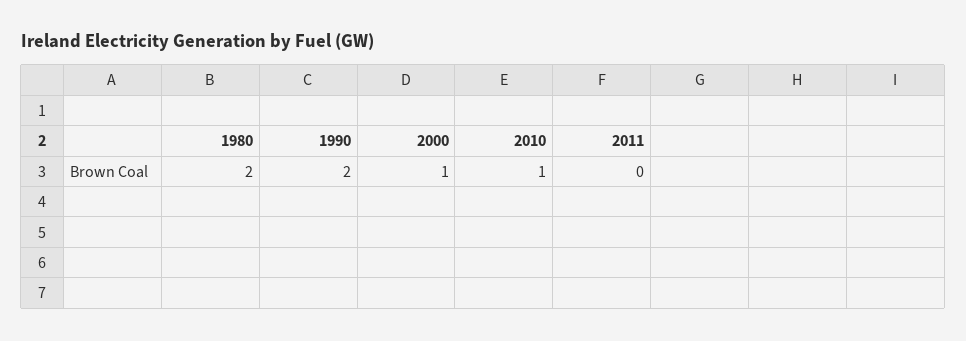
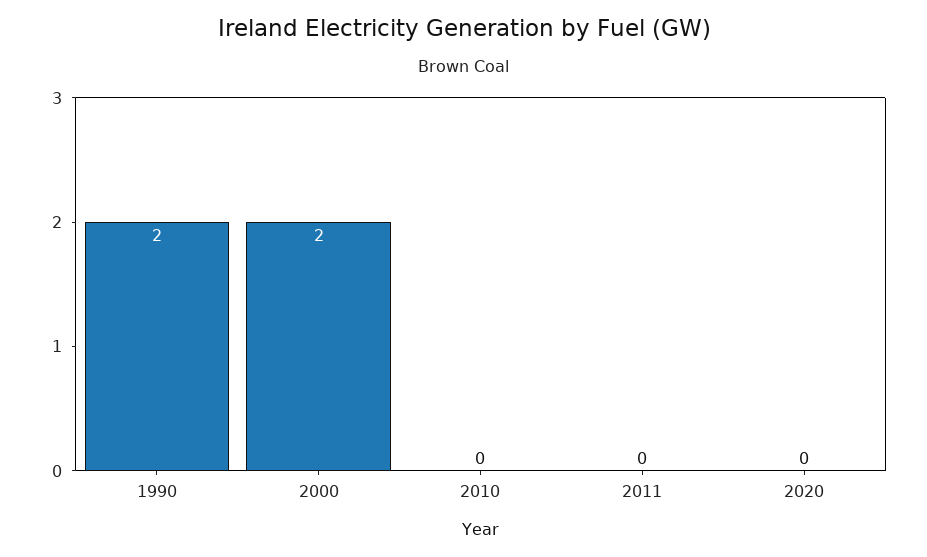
1980: 2 -> none
2000: 1 -> 2
2010: 1 -> 0
2020: none -> 0

